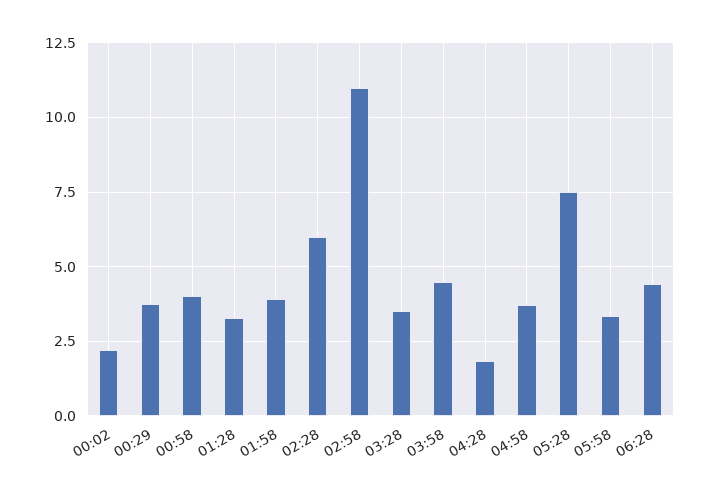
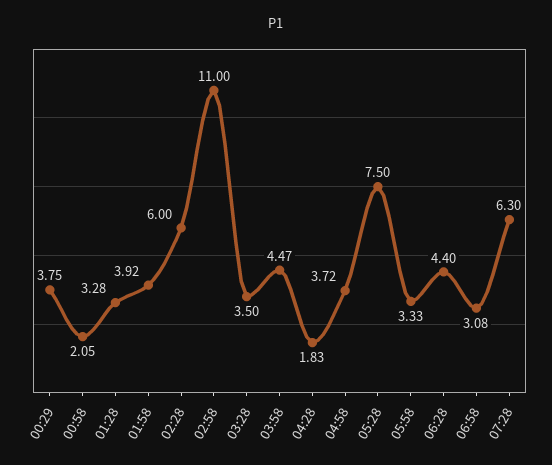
00:02: 2.25 -> none
00:58: 4 -> 2.05
06:58: none -> 3.08
07:28: none -> 6.3

